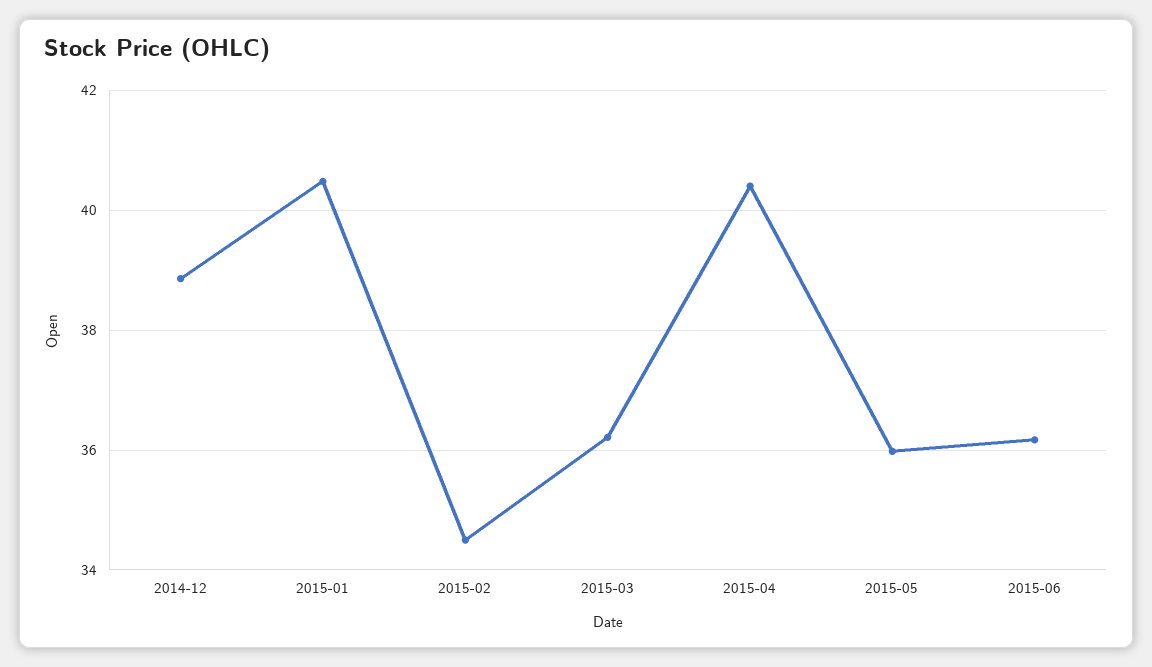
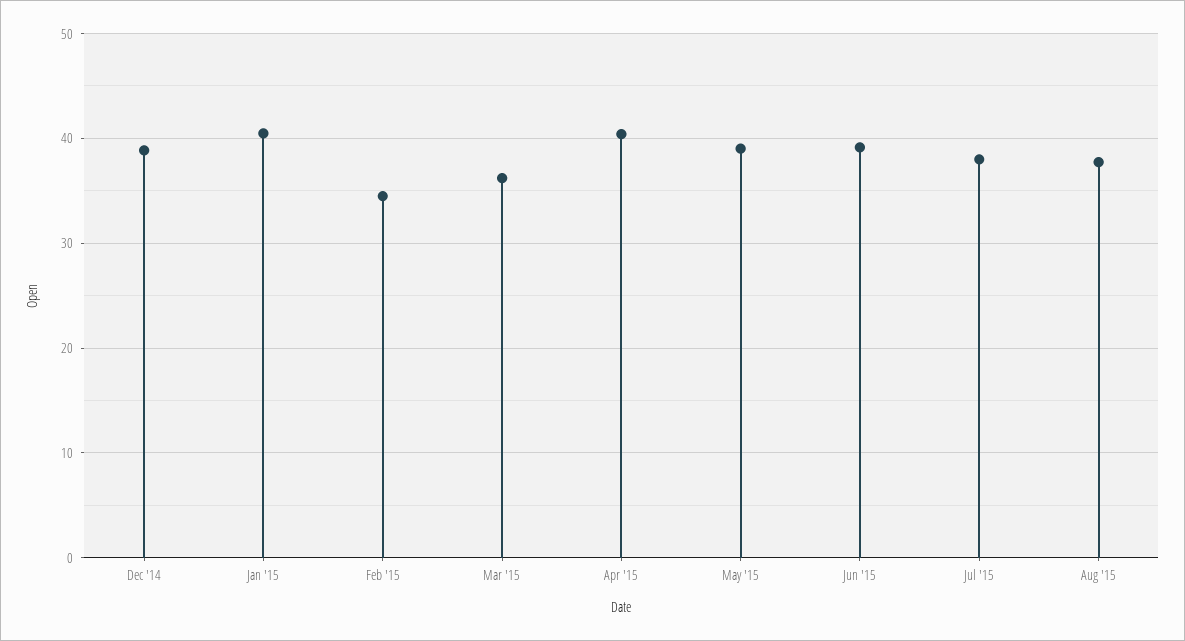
2015-05: 36 -> 39
2015-06: 36.2 -> 39
Jul '15: none -> 38
Aug '15: none -> 38

